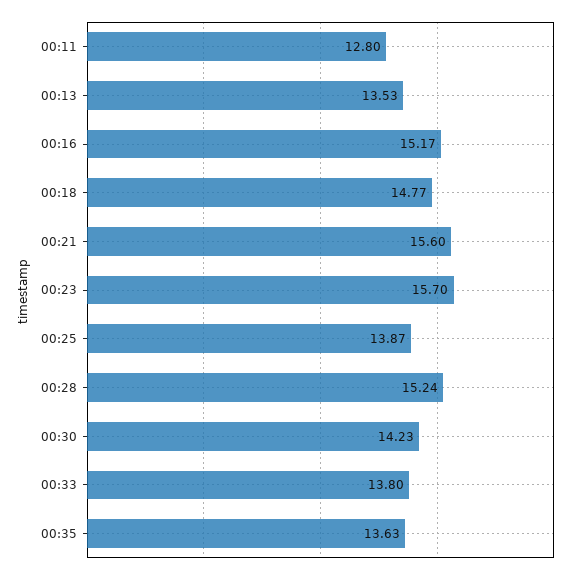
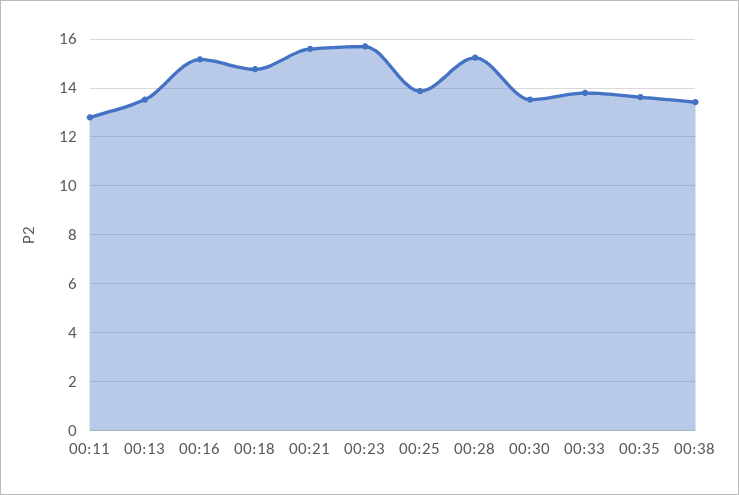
00:30: 14.23 -> 13.5
00:38: none -> 13.5

